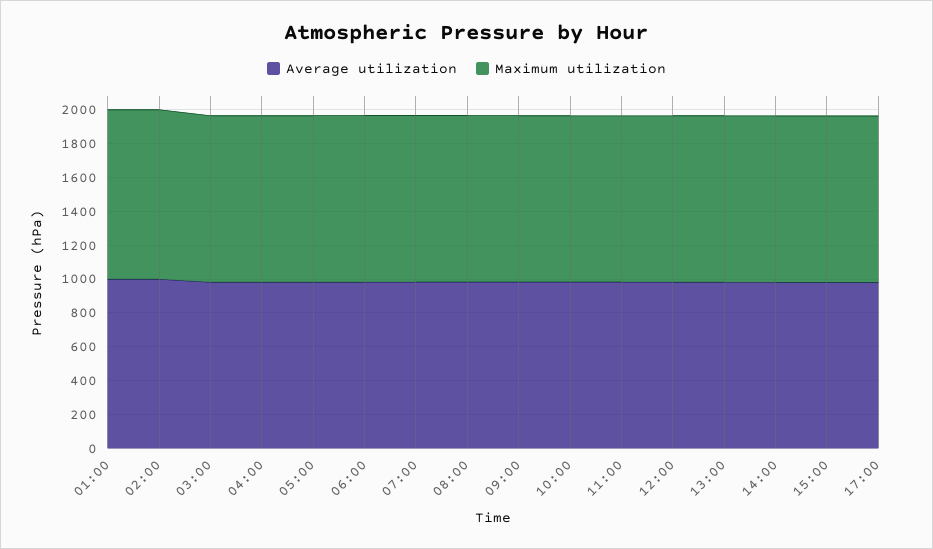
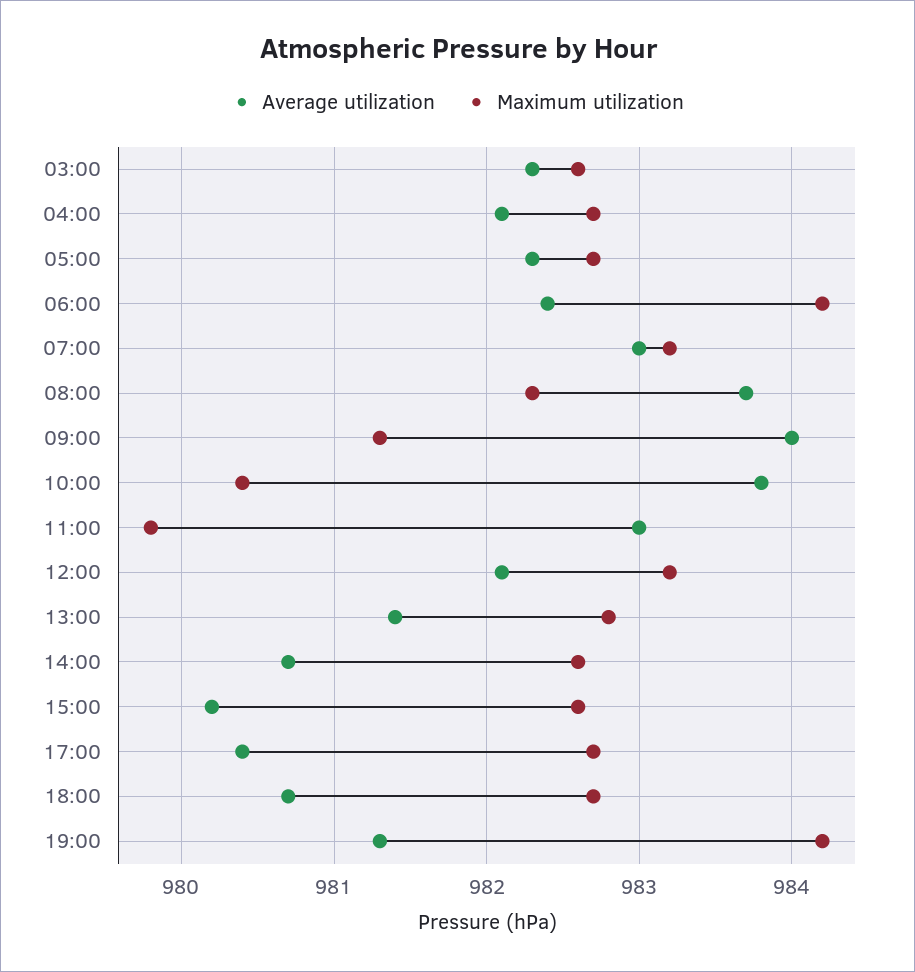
Average utilization, 01:00: 1000 -> none
Maximum utilization, 01:00: 1000 -> none
Average utilization, 02:00: 1000 -> none
Maximum utilization, 02:00: 1000 -> none
Average utilization, 18:00: none -> 980.7
Maximum utilization, 18:00: none -> 982.7
Average utilization, 19:00: none -> 981.3
Maximum utilization, 19:00: none -> 984.2

